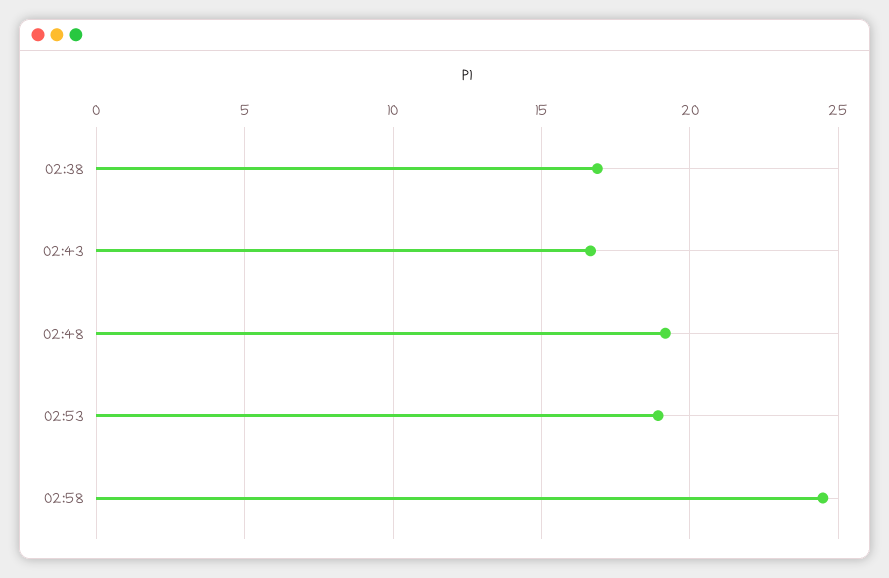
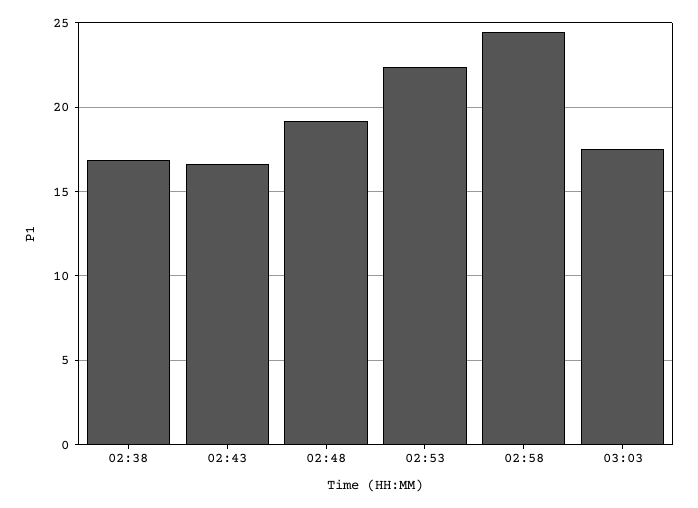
02:53: 19 -> 22.5
03:03: none -> 17.5

